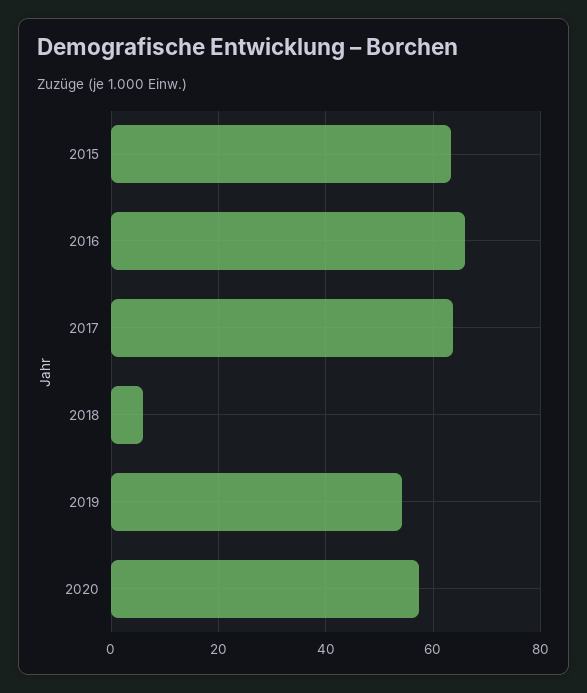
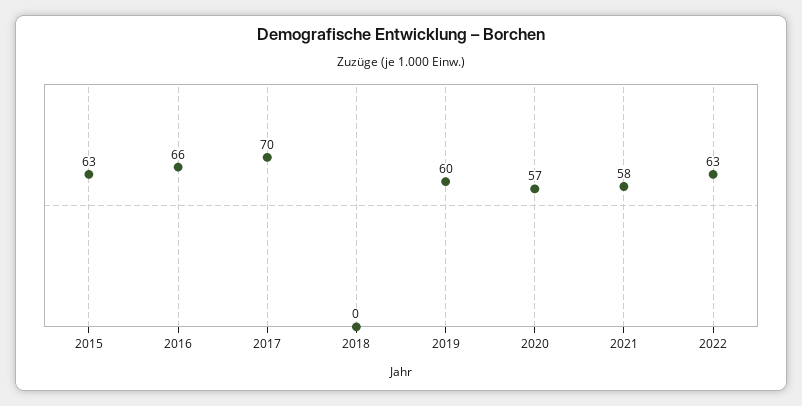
2017: 64 -> 70
2018: 6 -> 0
2019: 54 -> 60
2021: none -> 58
2022: none -> 63

